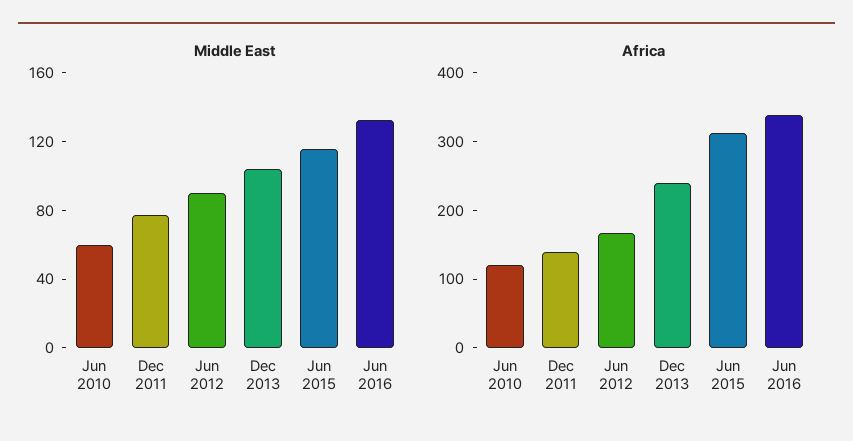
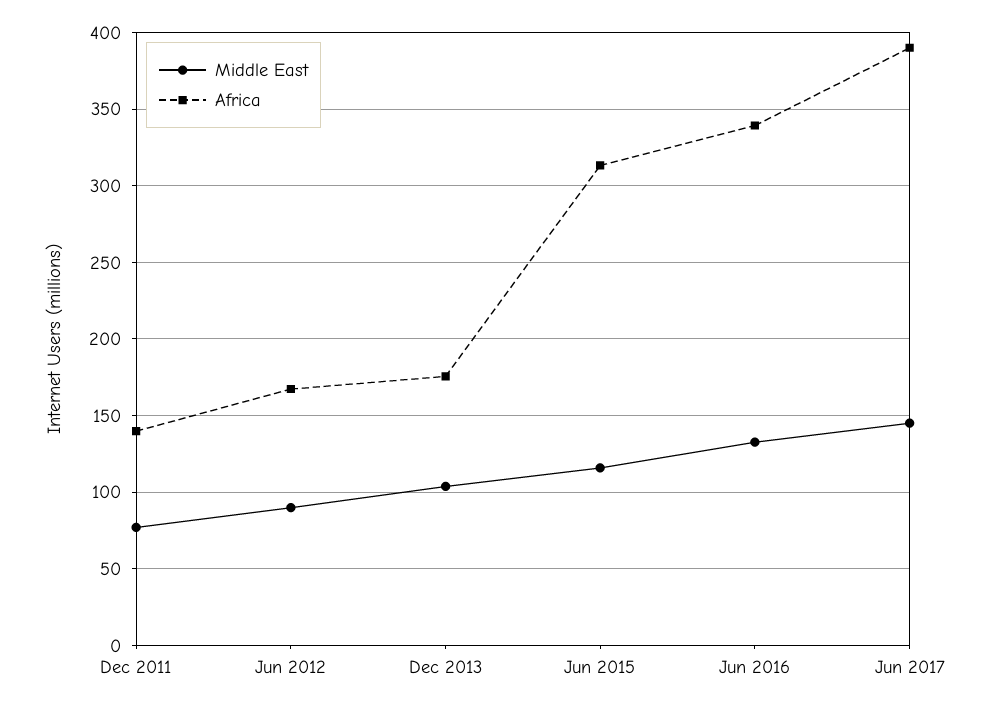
Middle East, Jun 2010: 60 -> none
Africa, Jun 2010: 120 -> none
Africa, Dec 2013: 240 -> 175
Middle East, Jun 2017: none -> 145
Africa, Jun 2017: none -> 390

